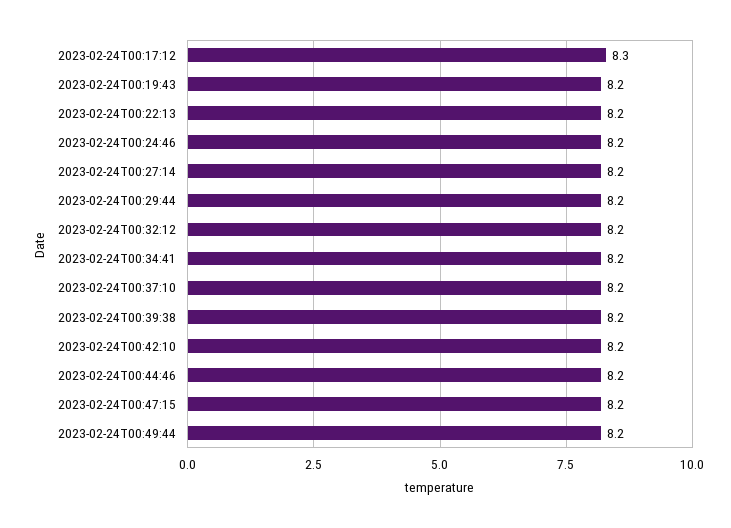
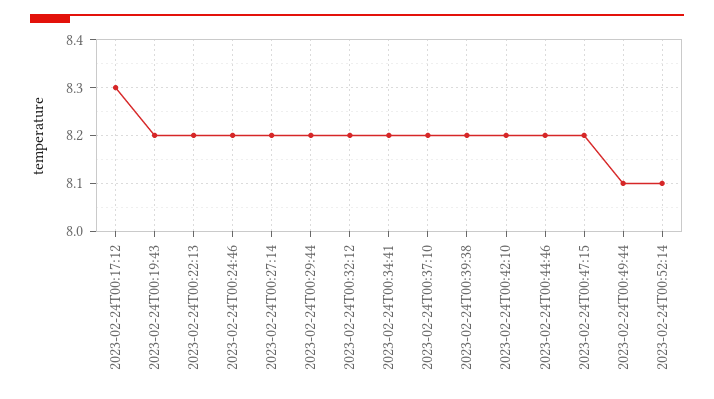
2023-02-24T00:49:44: 8.2 -> 8.1
2023-02-24T00:52:14: none -> 8.1

